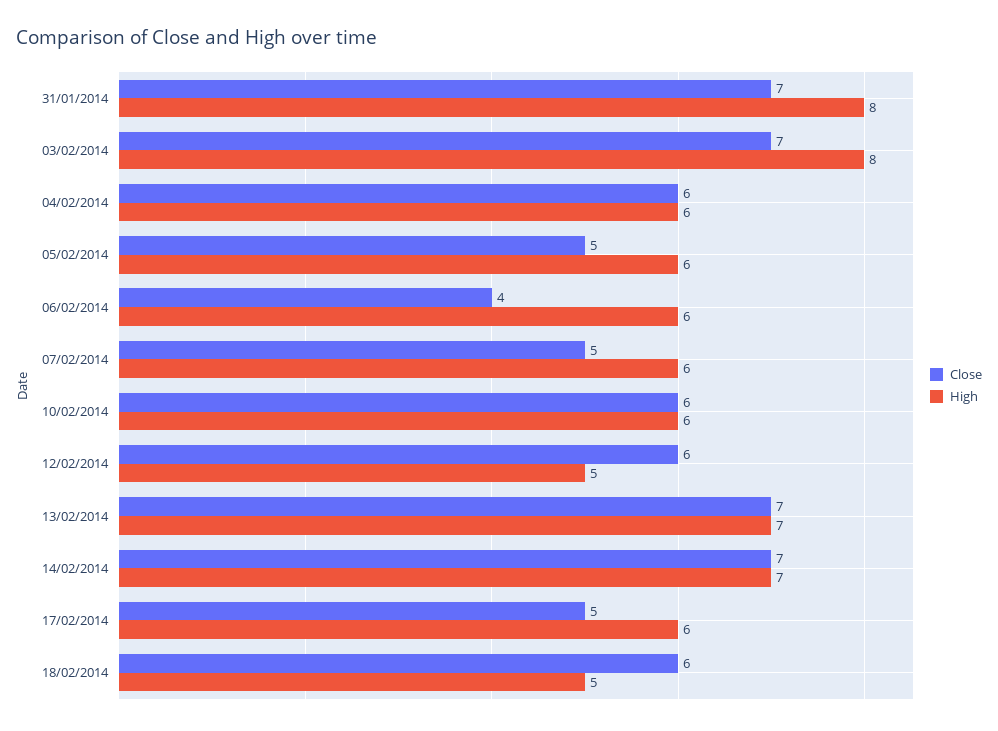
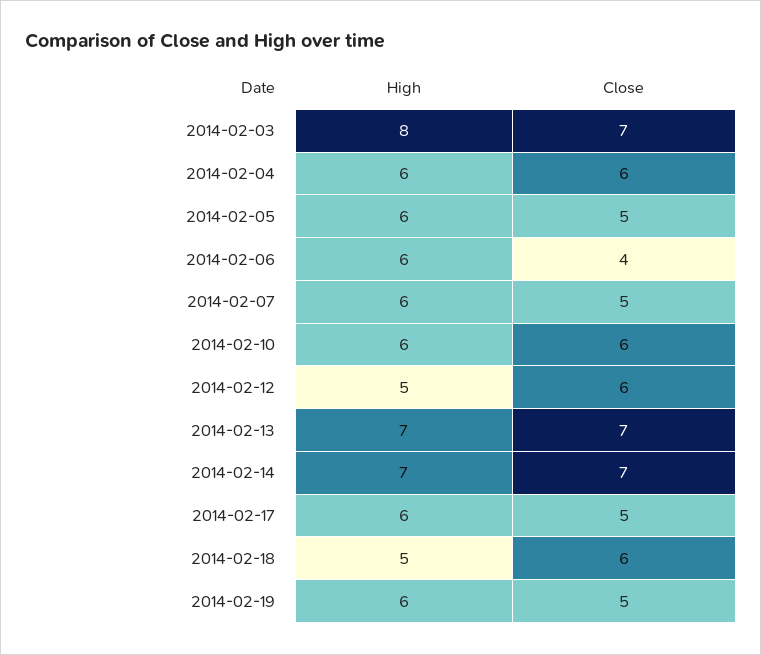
Close, 31/01/2014: 7 -> none
High, 31/01/2014: 8 -> none
High, 2014-02-19: none -> 6
Close, 2014-02-19: none -> 5

